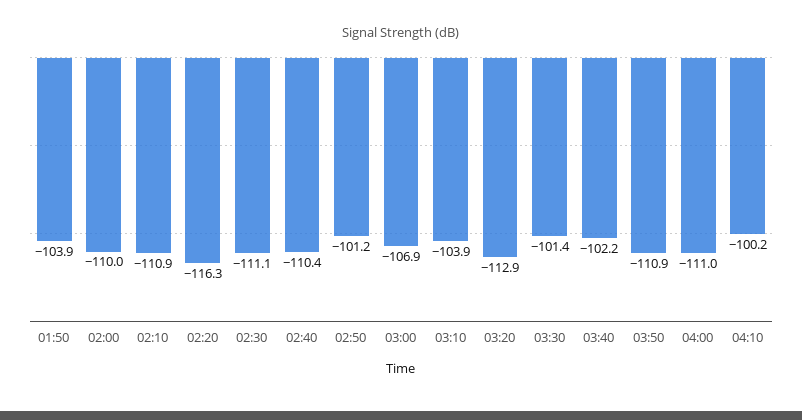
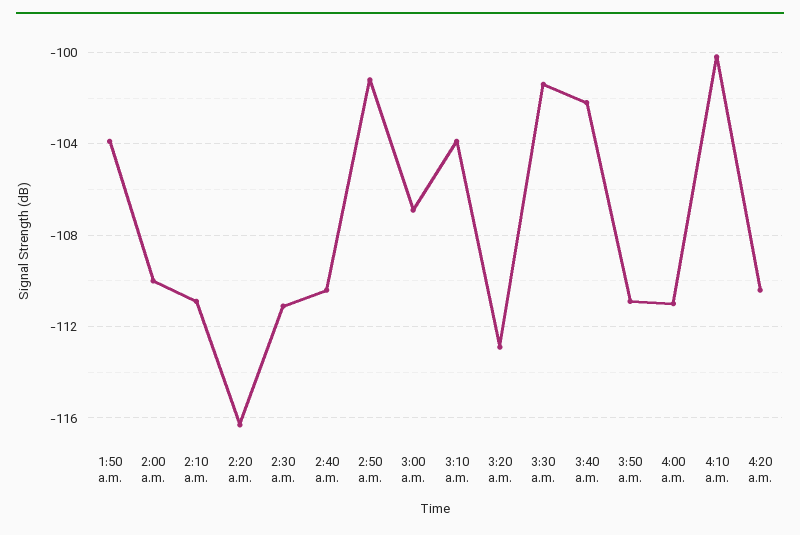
4:20 a.m.: none -> -110.5

